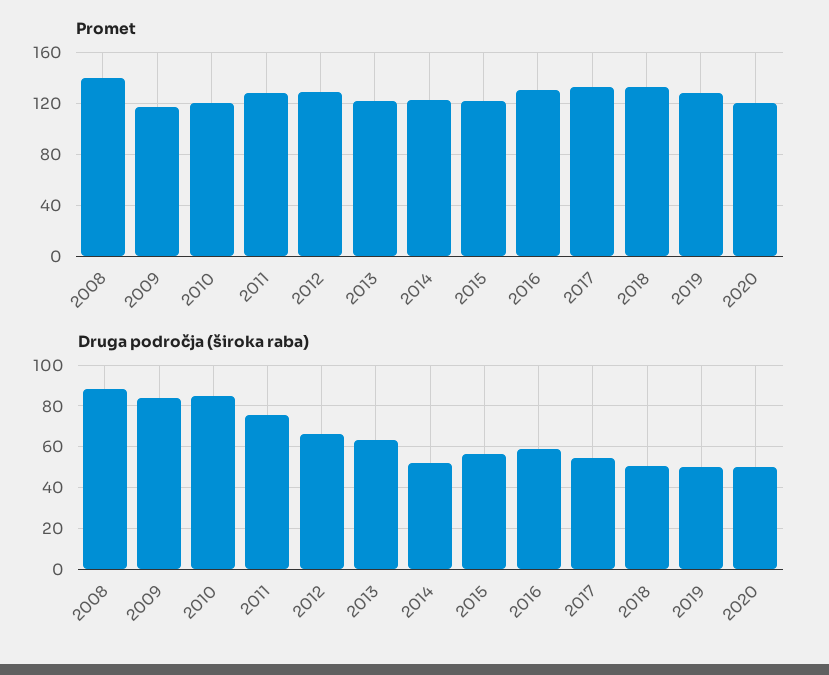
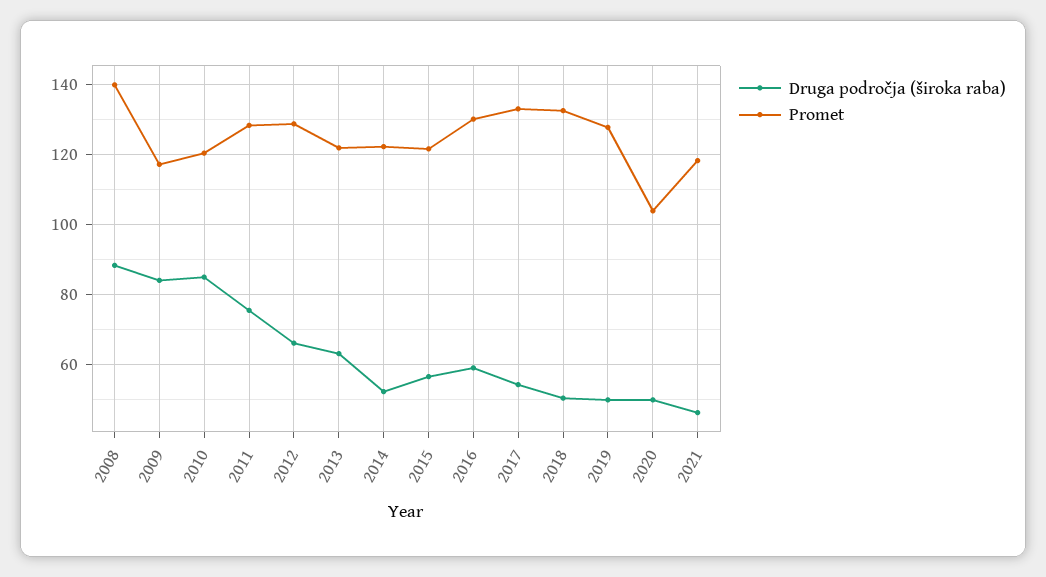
Promet, 2020: 120 -> 104
Druga področja (široka raba), 2021: none -> 46
Promet, 2021: none -> 118

